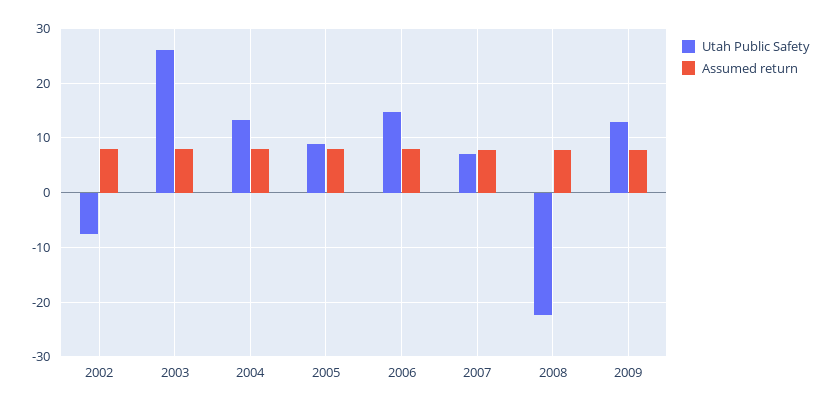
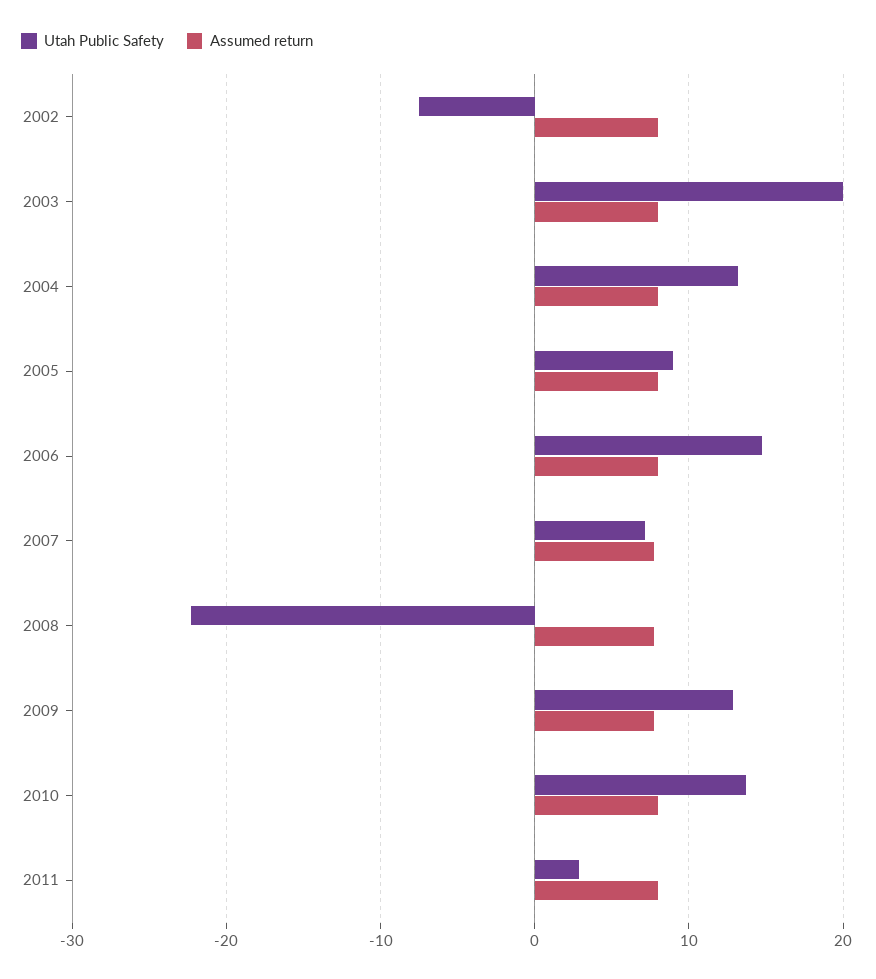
Utah Public Safety, 2003: 26 -> 20
Utah Public Safety, 2010: none -> 14
Assumed return, 2010: none -> 8
Utah Public Safety, 2011: none -> 3
Assumed return, 2011: none -> 8

